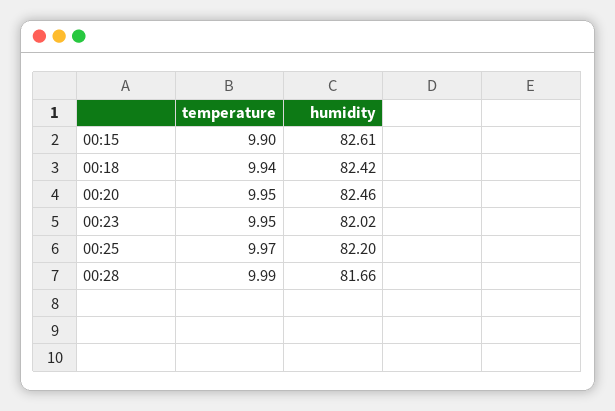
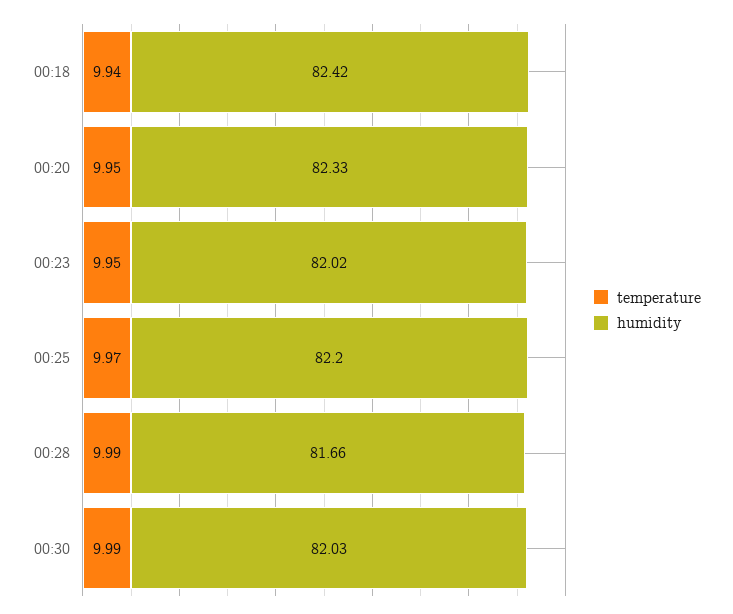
temperature, 00:15: 9.9 -> none
humidity, 00:15: 82.61 -> none
humidity, 00:20: 82.46 -> 82.33
temperature, 00:30: none -> 9.99
humidity, 00:30: none -> 82.03

